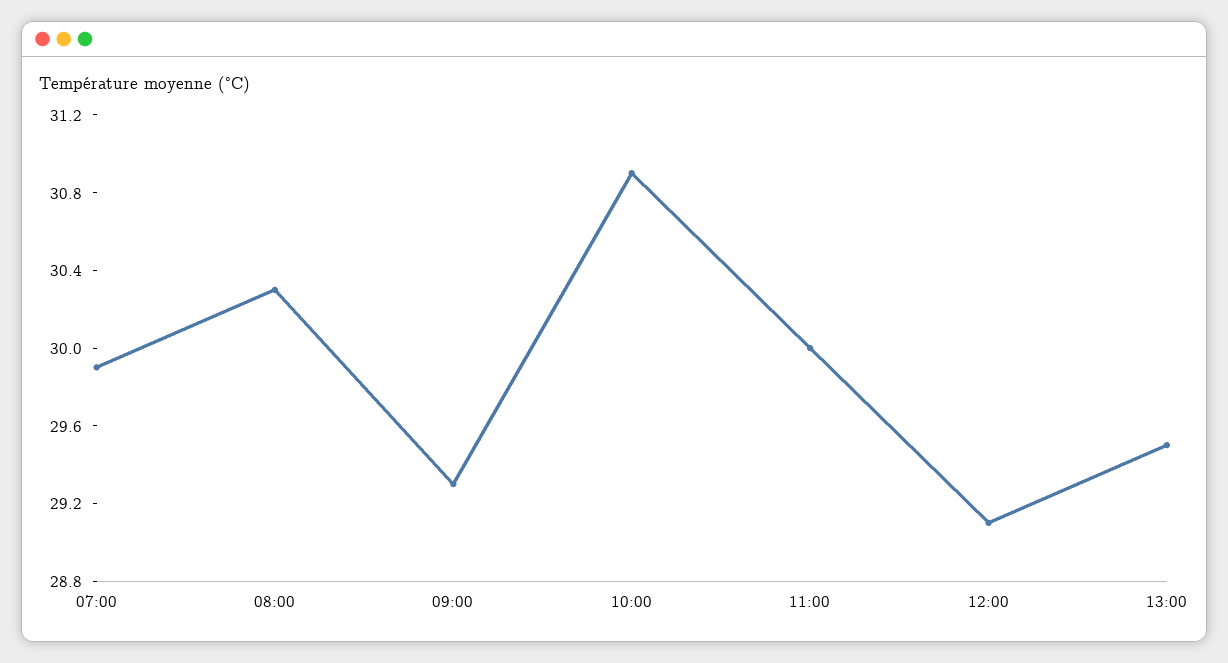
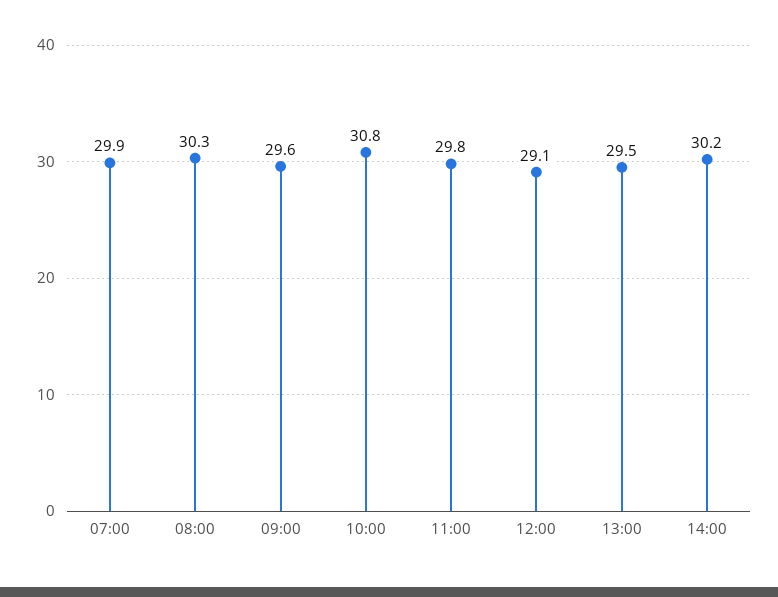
09:00: 29.3 -> 29.6
10:00: 30.9 -> 30.8
11:00: 30 -> 29.8
14:00: none -> 30.2

